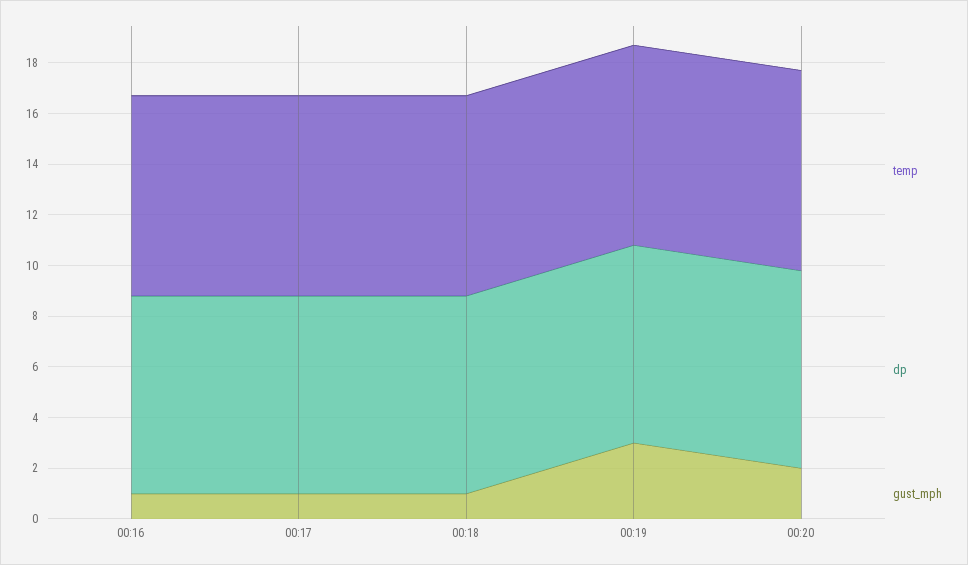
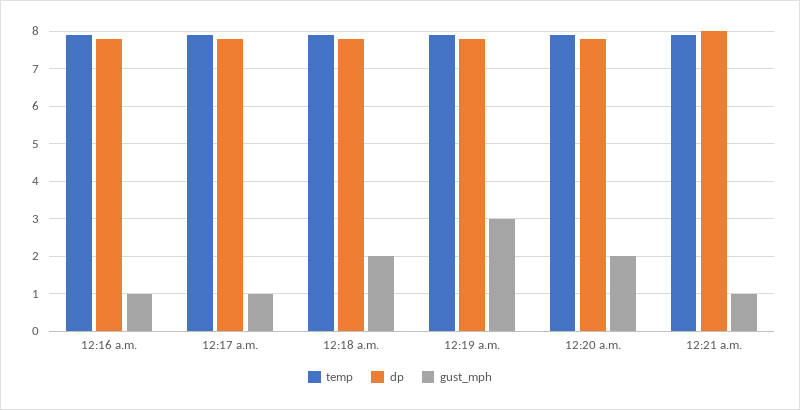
gust_mph, 00:18: 1 -> 2
temp, 12:21 a.m.: none -> 8
dp, 12:21 a.m.: none -> 8
gust_mph, 12:21 a.m.: none -> 1

